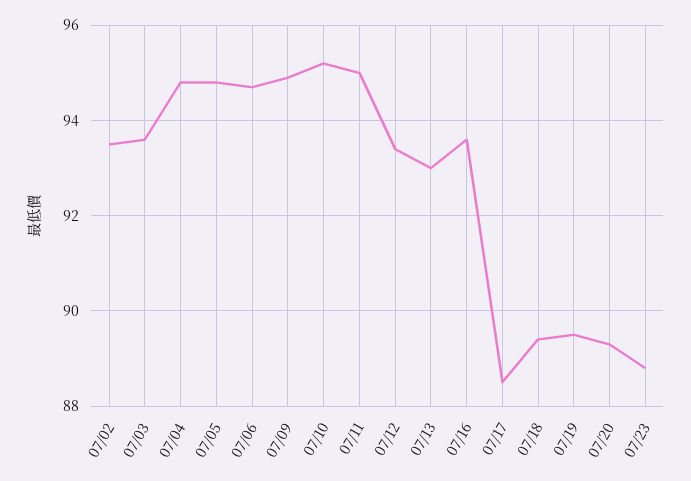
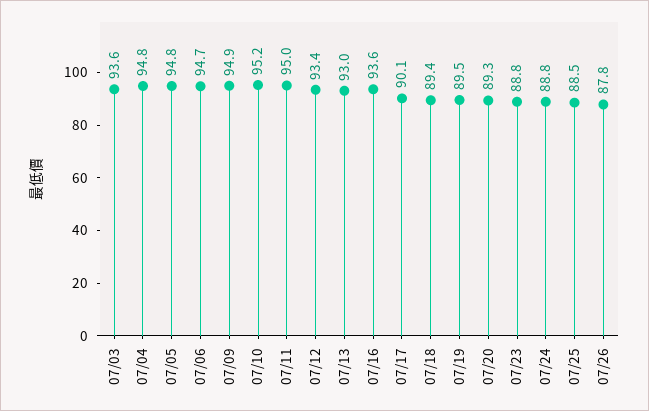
07/02: 93.5 -> none
07/17: 88.5 -> 90.1
07/24: none -> 88.8
07/25: none -> 88.5
07/26: none -> 87.8

